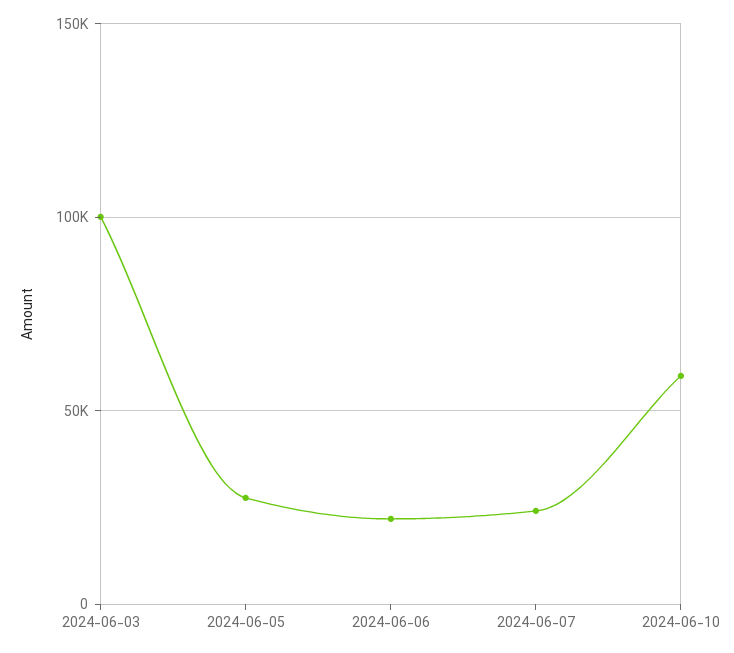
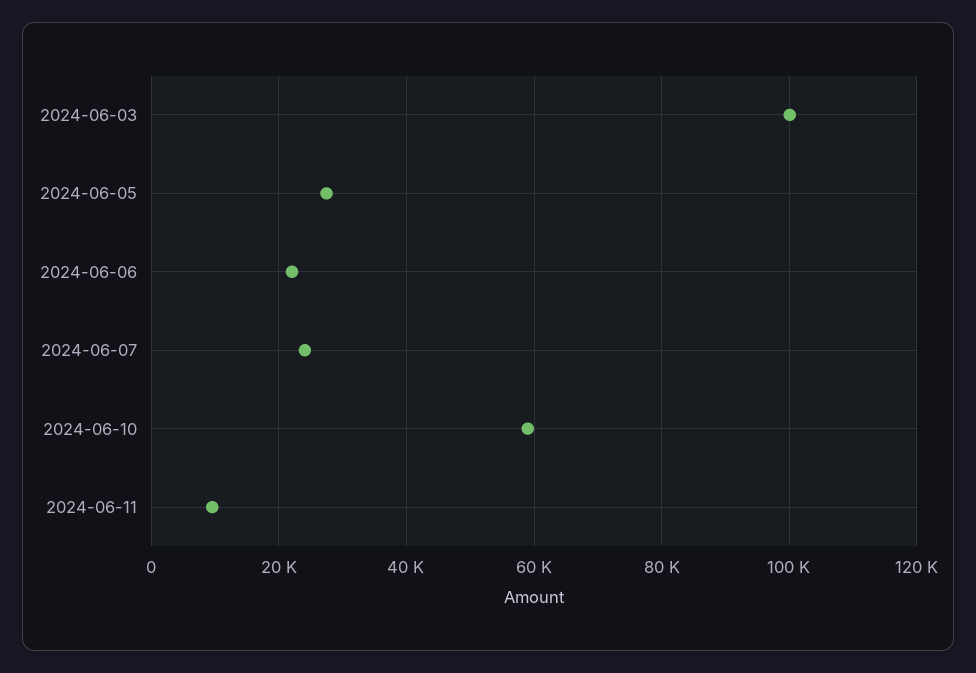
2024-06-11: none -> 10000

